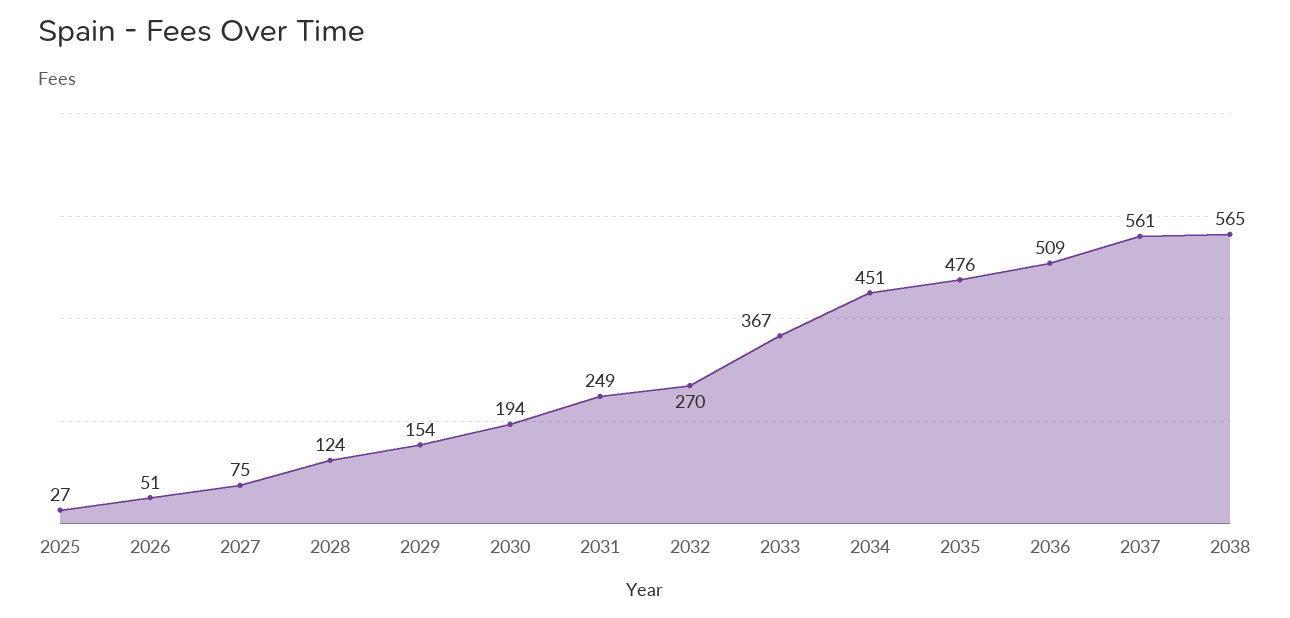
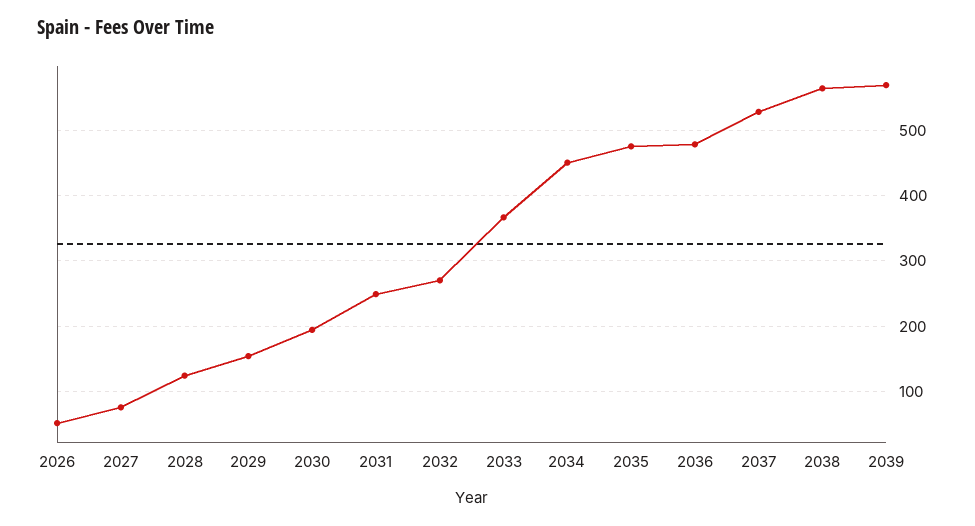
2025: 27 -> none
2036: 509 -> 480
2037: 561 -> 530
2039: none -> 570

